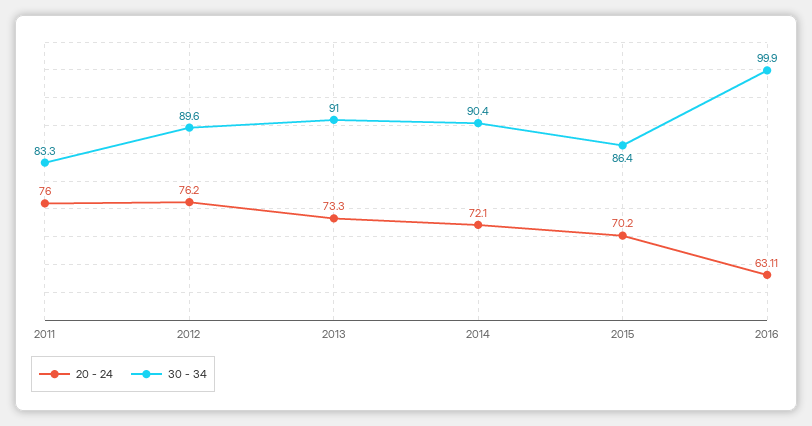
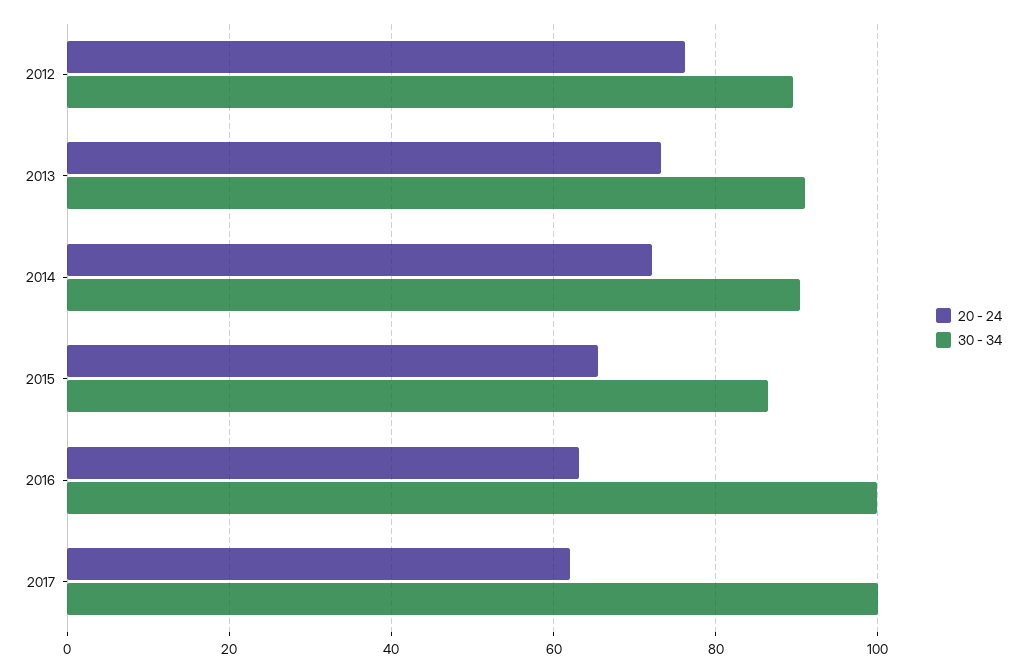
20 - 24, 2011: 76 -> none
30 - 34, 2011: 83.3 -> none
20 - 24, 2015: 70.2 -> 66
20 - 24, 2017: none -> 62
30 - 34, 2017: none -> 100

